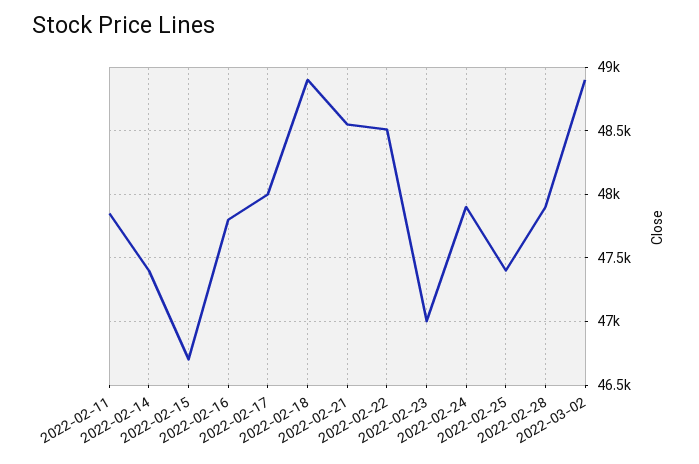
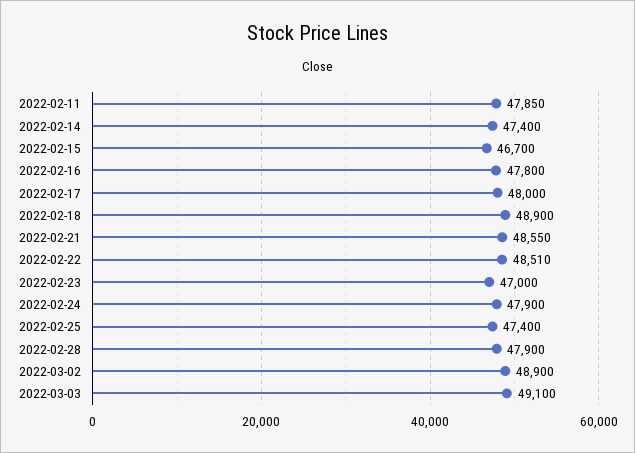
2022-03-03: none -> 49100

